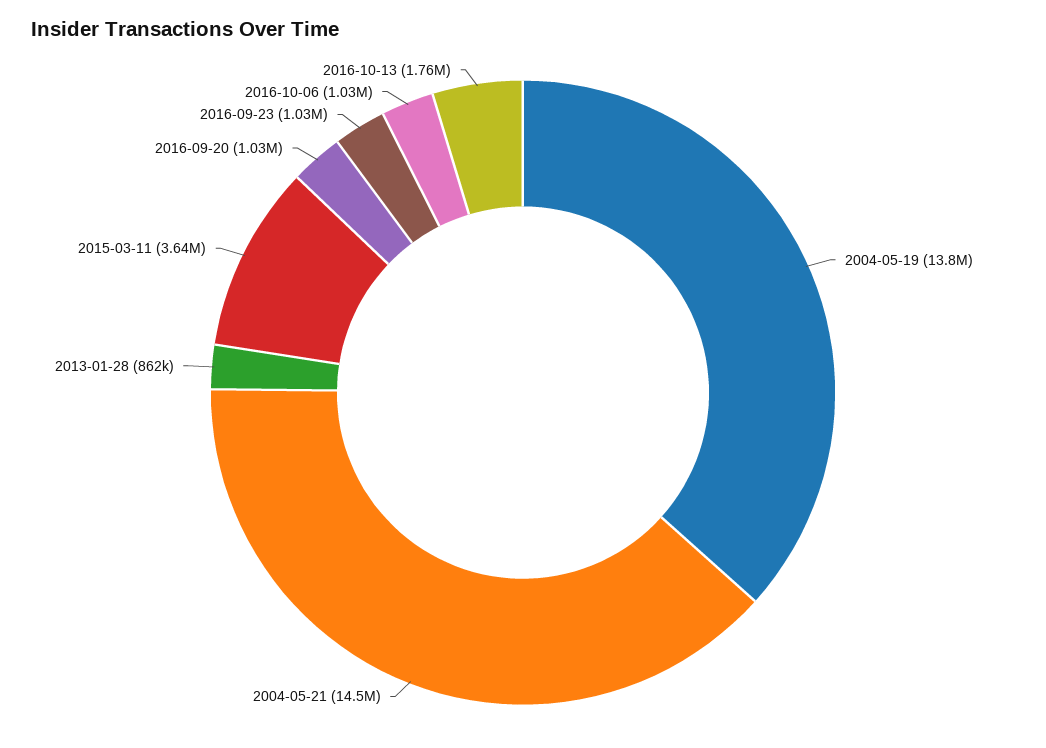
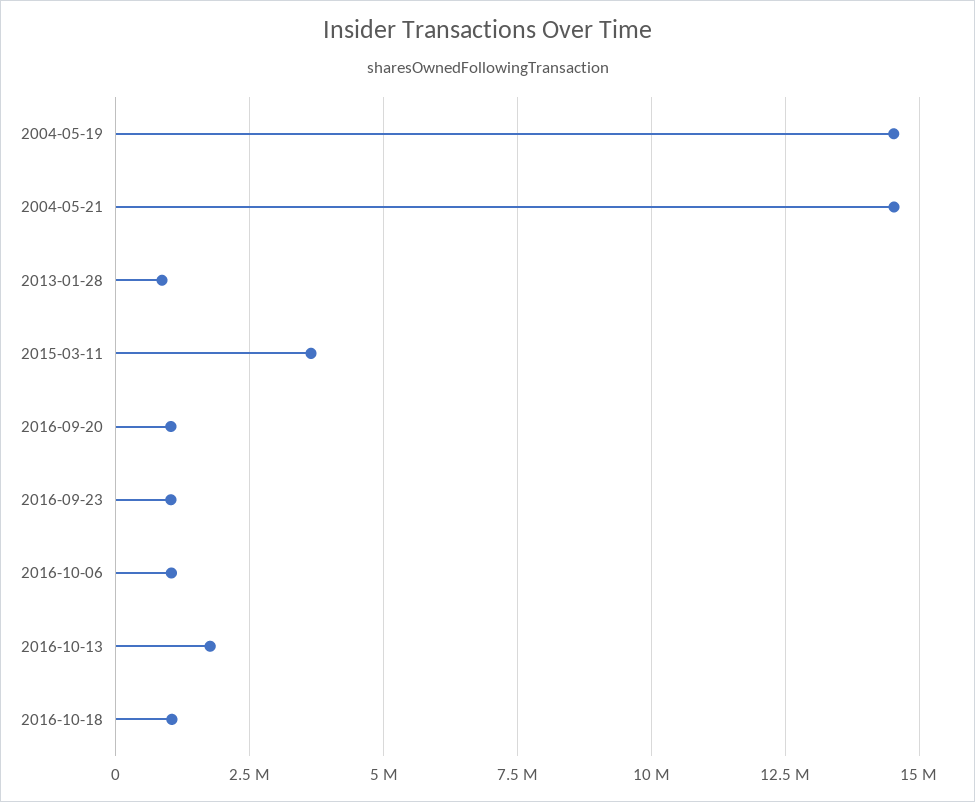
2004-05-19: 13800000 -> 14500000
2016-10-18: none -> 1000000

